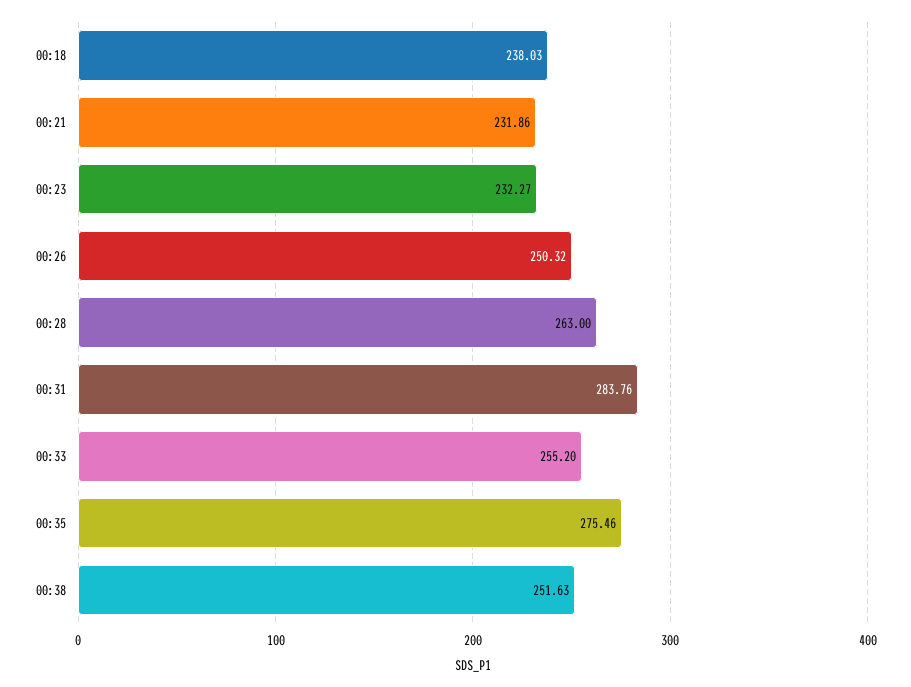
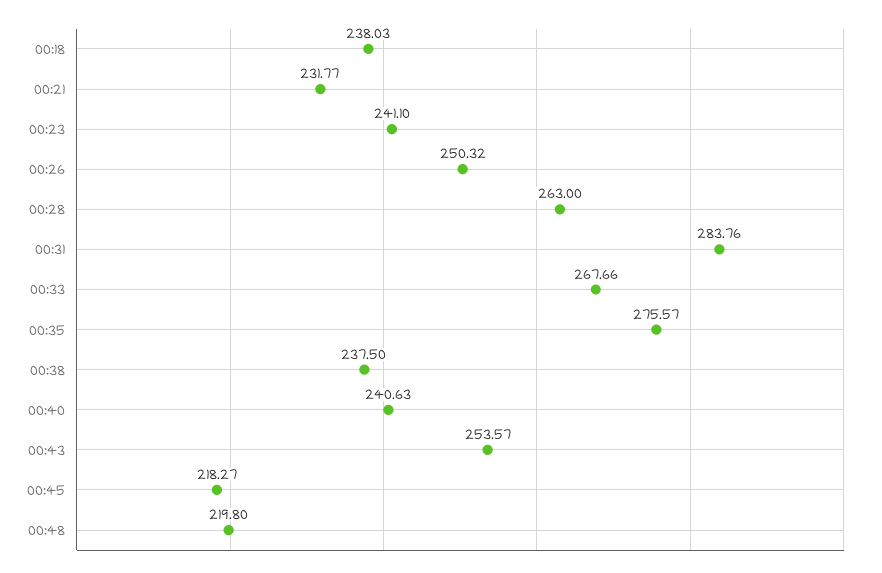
00:21: 231.86 -> 231.77
00:23: 232.27 -> 241.1
00:33: 255.2 -> 267.66
00:35: 275.46 -> 275.57
00:38: 251.63 -> 237.5
00:40: none -> 240.63
00:43: none -> 253.57
00:45: none -> 218.27
00:48: none -> 219.8

